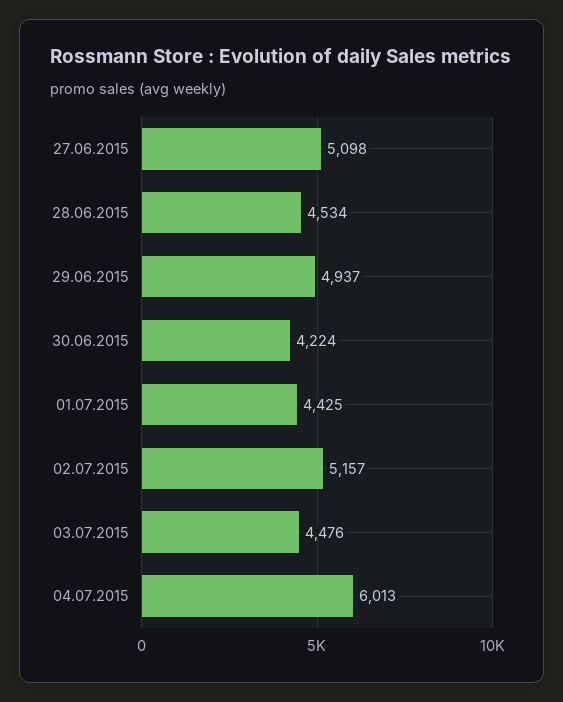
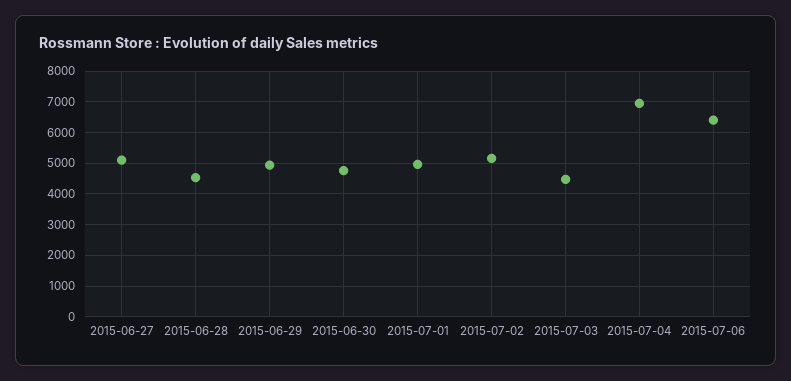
30.06.2015: 4224 -> 4800
01.07.2015: 4425 -> 5000
04.07.2015: 6013 -> 7000
2015-07-06: none -> 6400

